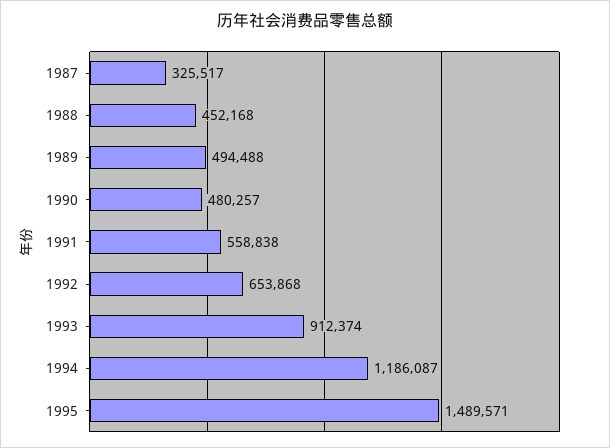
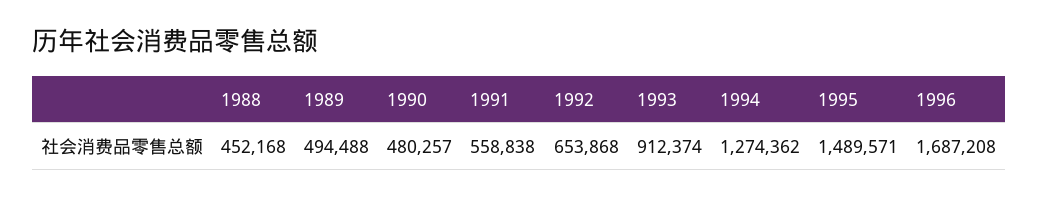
1987: 325517 -> none
1994: 1186087 -> 1274362
1996: none -> 1687208

